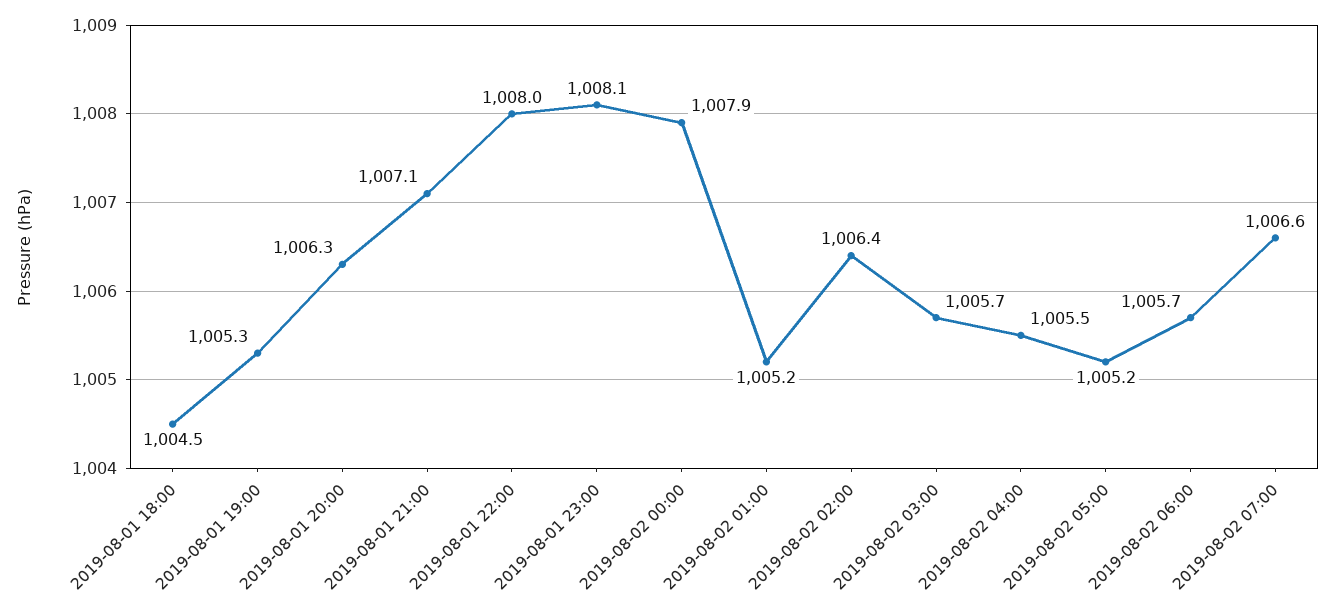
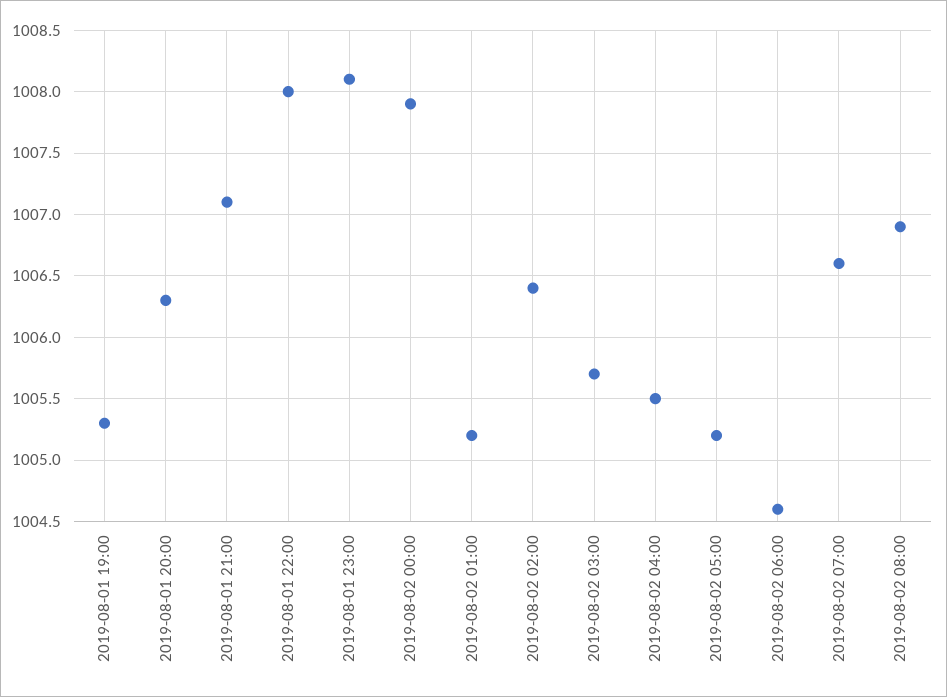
2019-08-01 18:00: 1004.5 -> none
2019-08-02 06:00: 1005.7 -> 1004.6
2019-08-02 08:00: none -> 1006.9

